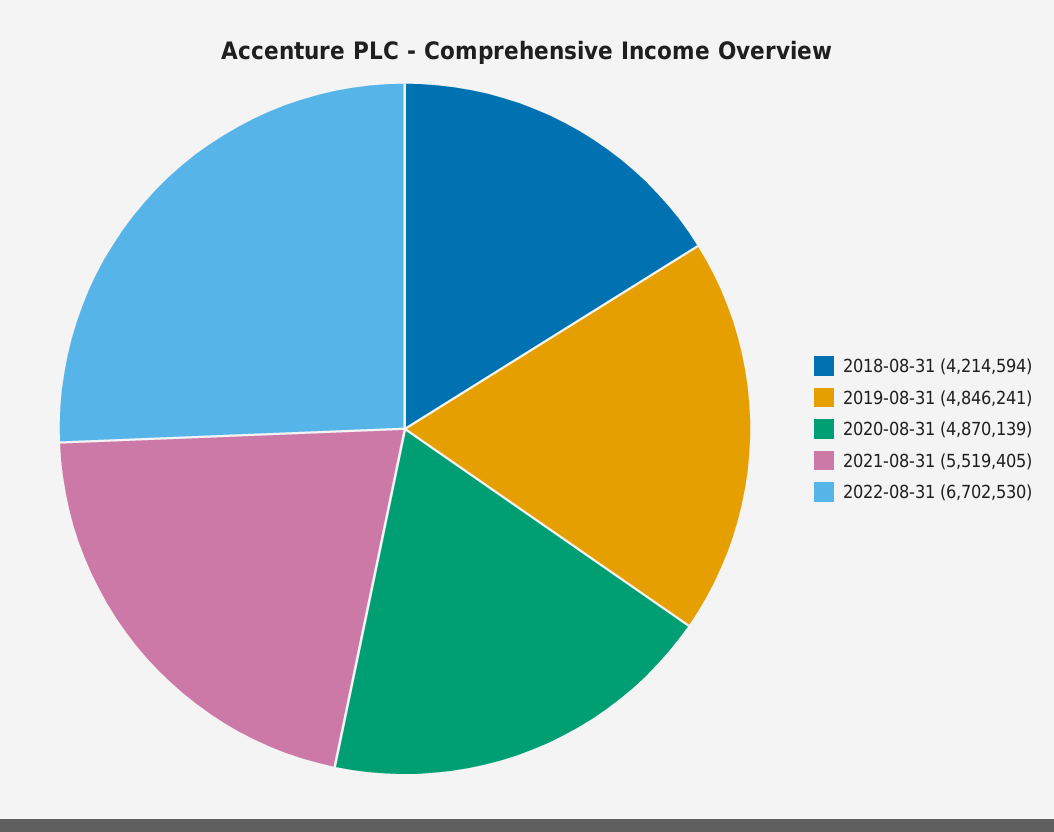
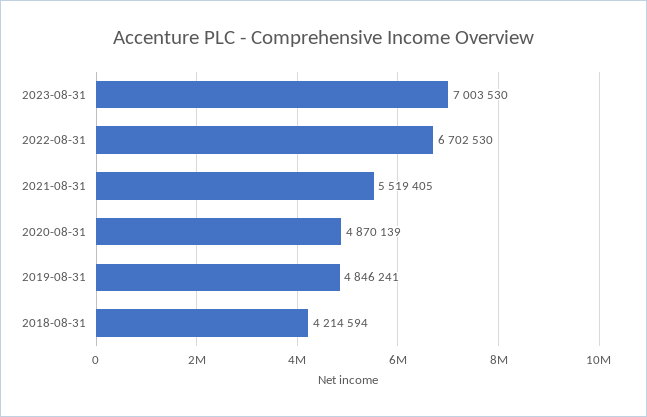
2023-08-31: none -> 7003530

